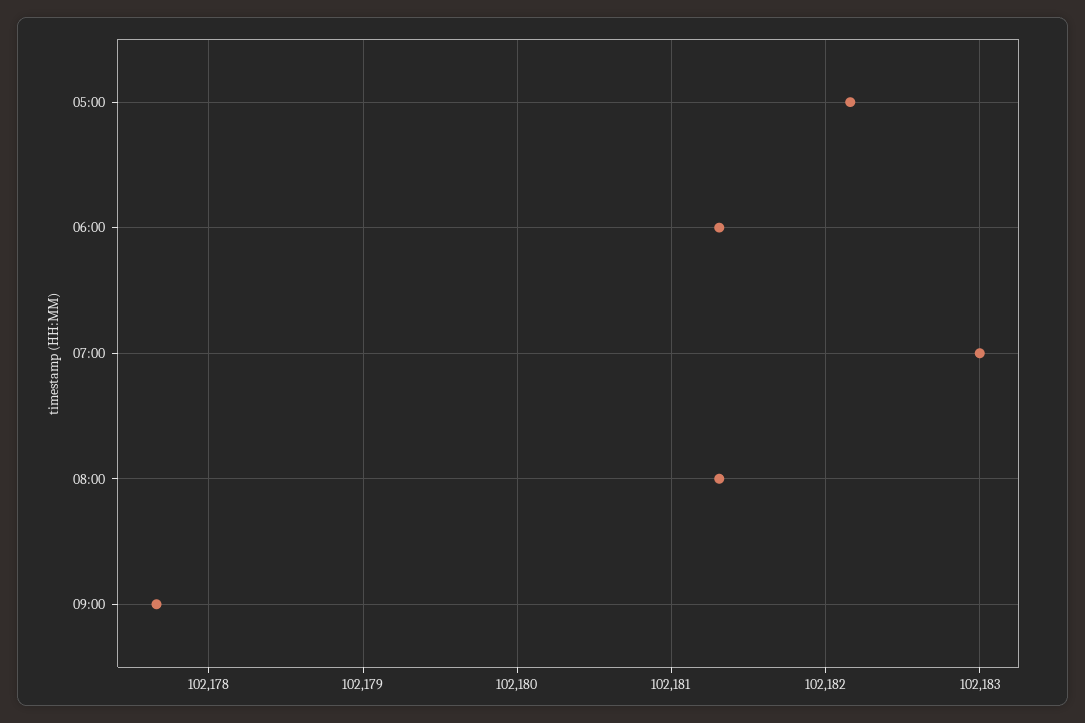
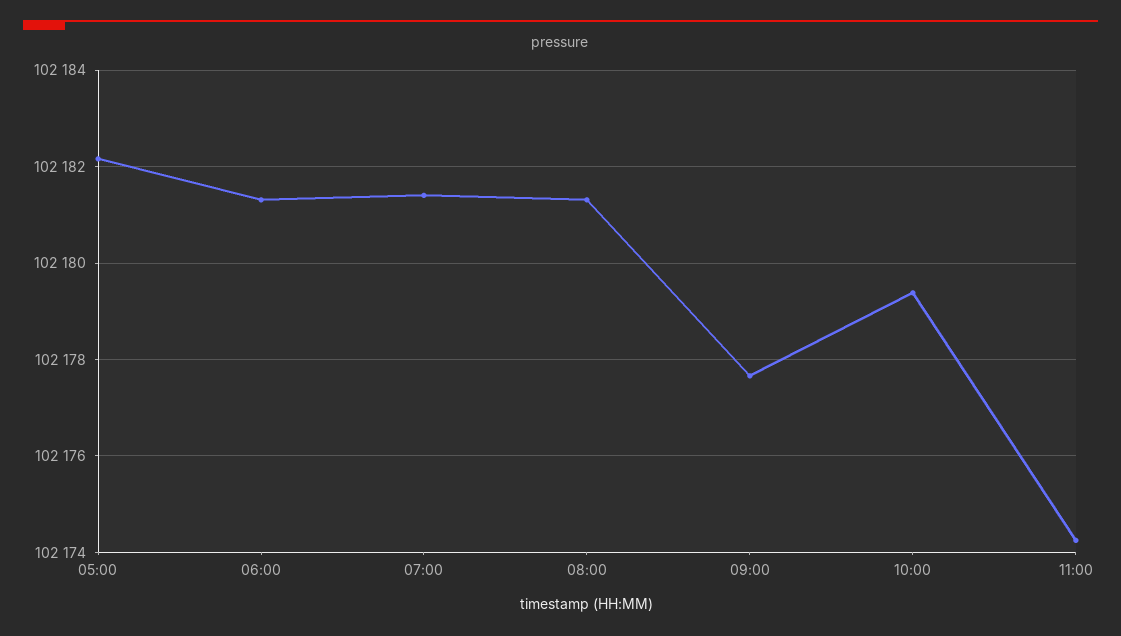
07:00: 102183 -> 102181.4
10:00: none -> 102179.4
11:00: none -> 102174.2

